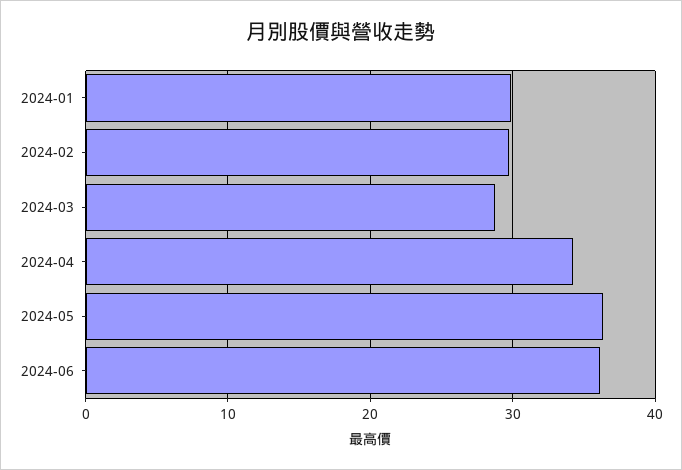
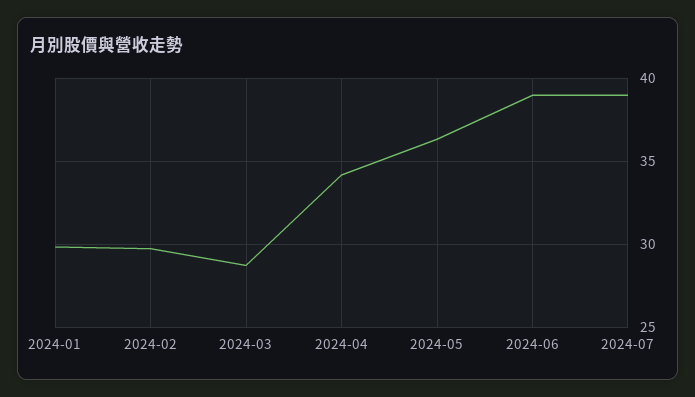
2024-06: 36 -> 39
2024-07: none -> 39

